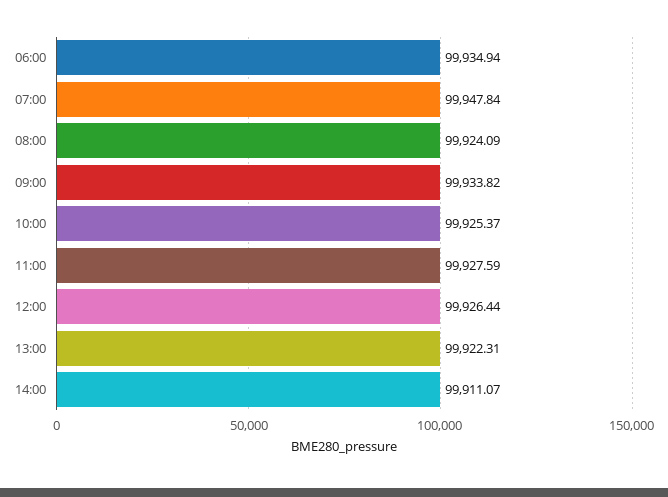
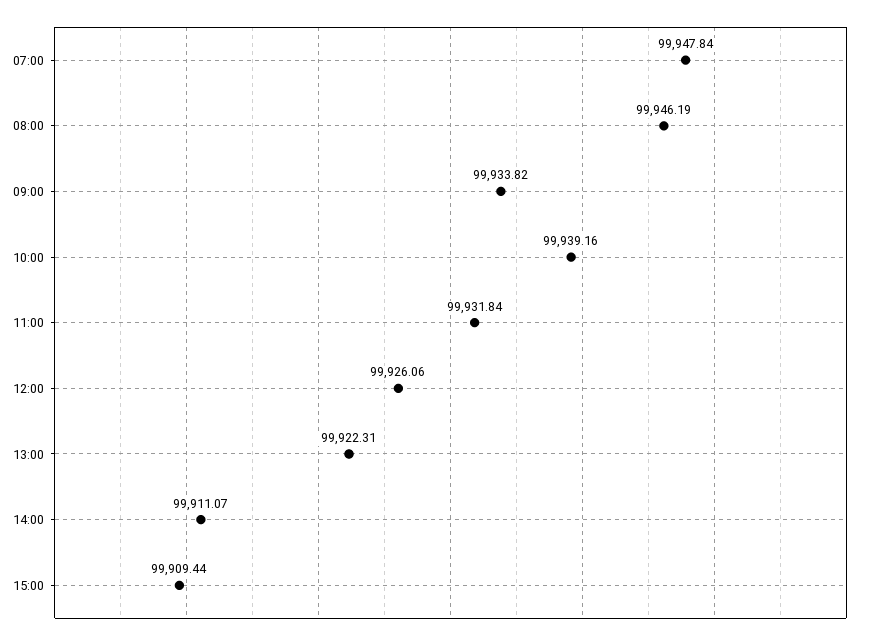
06:00: 99934.94 -> none
08:00: 99924.09 -> 99946.19
10:00: 99925.37 -> 99939.16
11:00: 99927.59 -> 99931.84
12:00: 99926.44 -> 99926.06
15:00: none -> 99909.44

